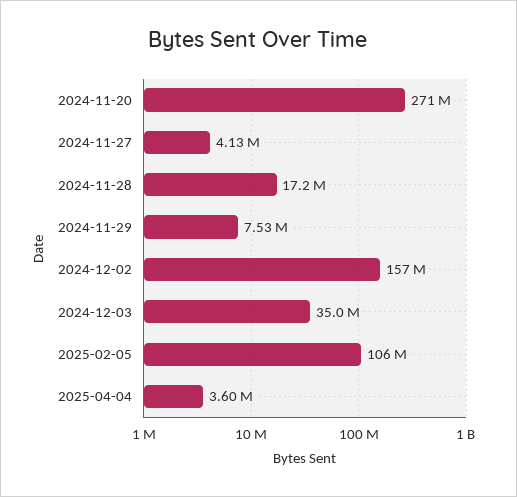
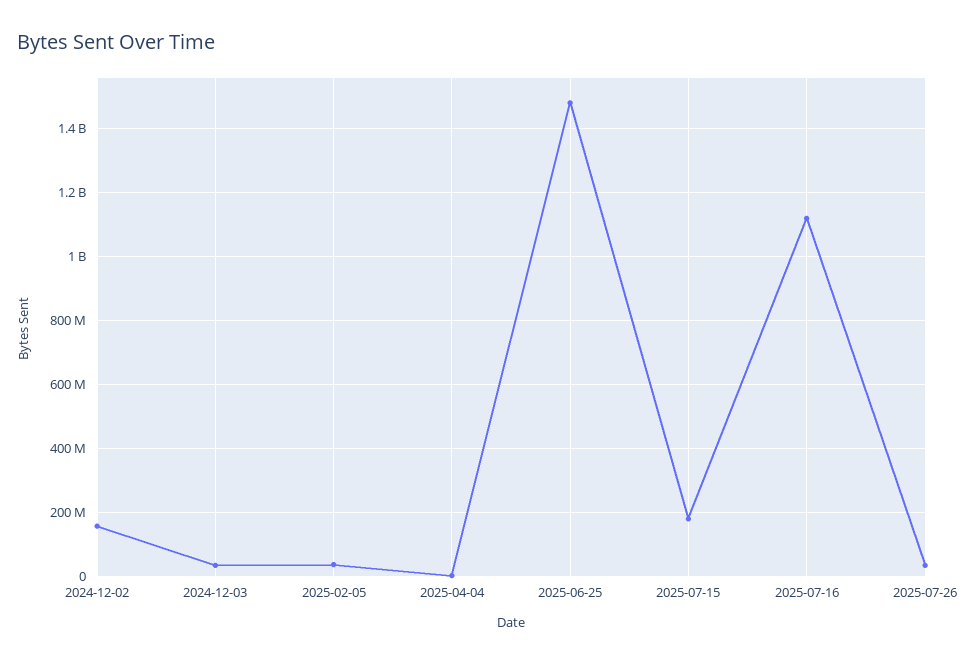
2024-11-20: 271000000 -> none
2024-11-27: 4130000 -> none
2024-11-28: 17200000 -> none
2024-11-29: 7530000 -> none
2025-02-05: 106000000 -> 40000000
2025-06-25: none -> 1480000000
2025-07-15: none -> 180000000
2025-07-16: none -> 1120000000
2025-07-26: none -> 40000000

